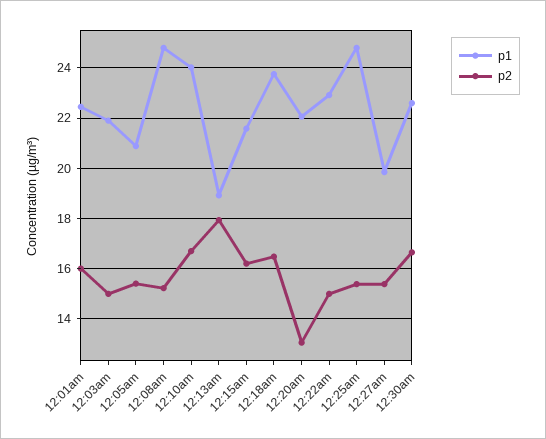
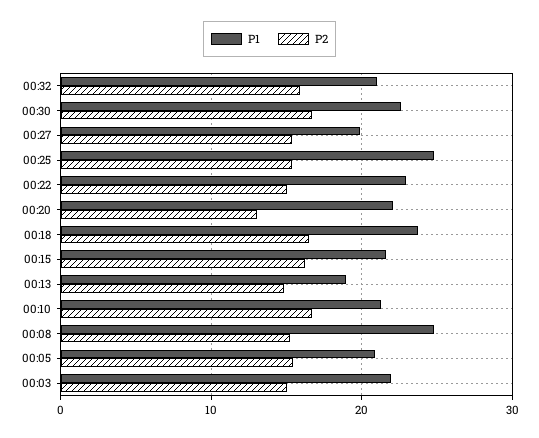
p1, 12:01am: 22.5 -> none
p2, 12:01am: 16 -> none
p1, 12:10am: 24 -> 21
p2, 12:13am: 18 -> 15
p1, 00:32: none -> 21
p2, 00:32: none -> 16

